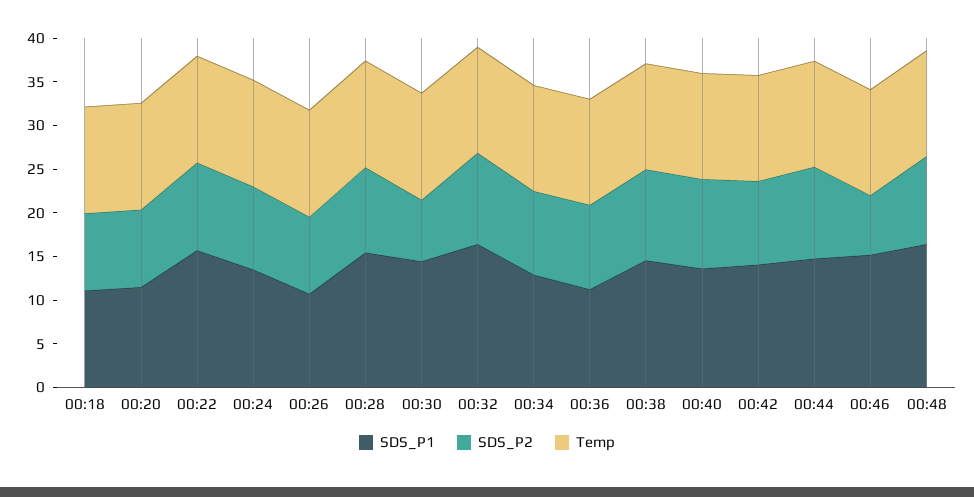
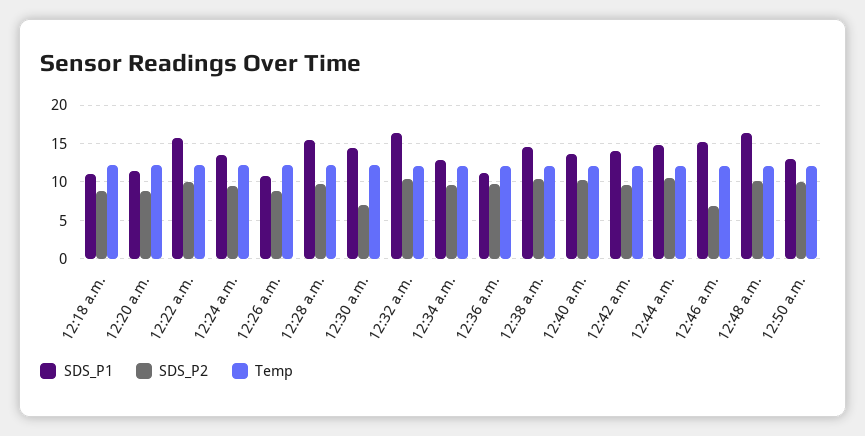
SDS_P1, 12:50 a.m.: none -> 13
SDS_P2, 12:50 a.m.: none -> 10
Temp, 12:50 a.m.: none -> 12

